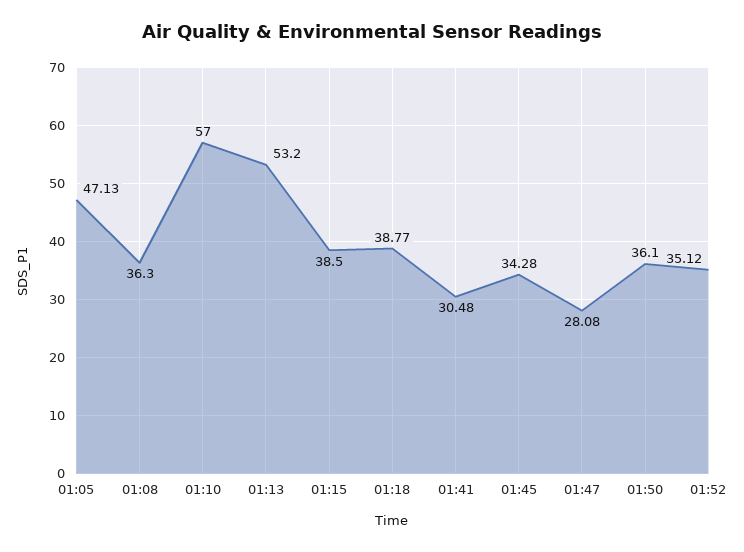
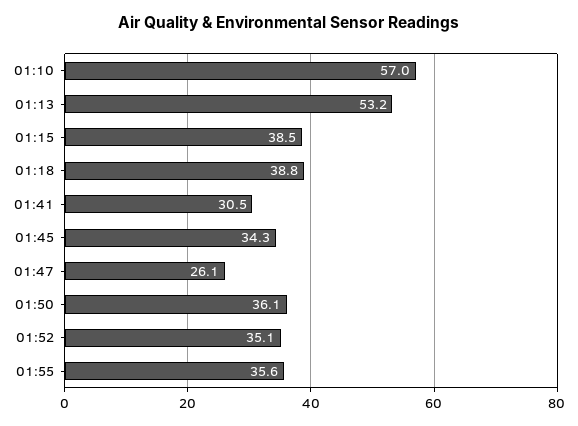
01:05: 47.13 -> none
01:08: 36.3 -> none
01:47: 28.08 -> 26.1
01:55: none -> 35.6

